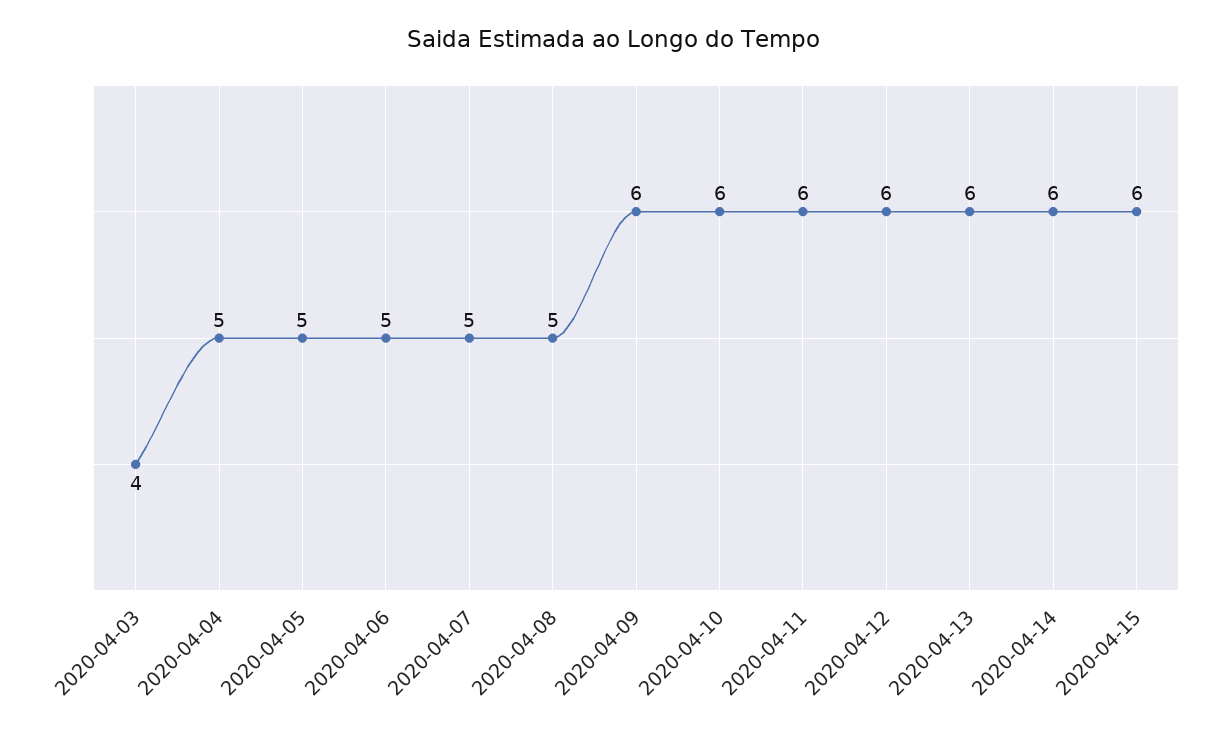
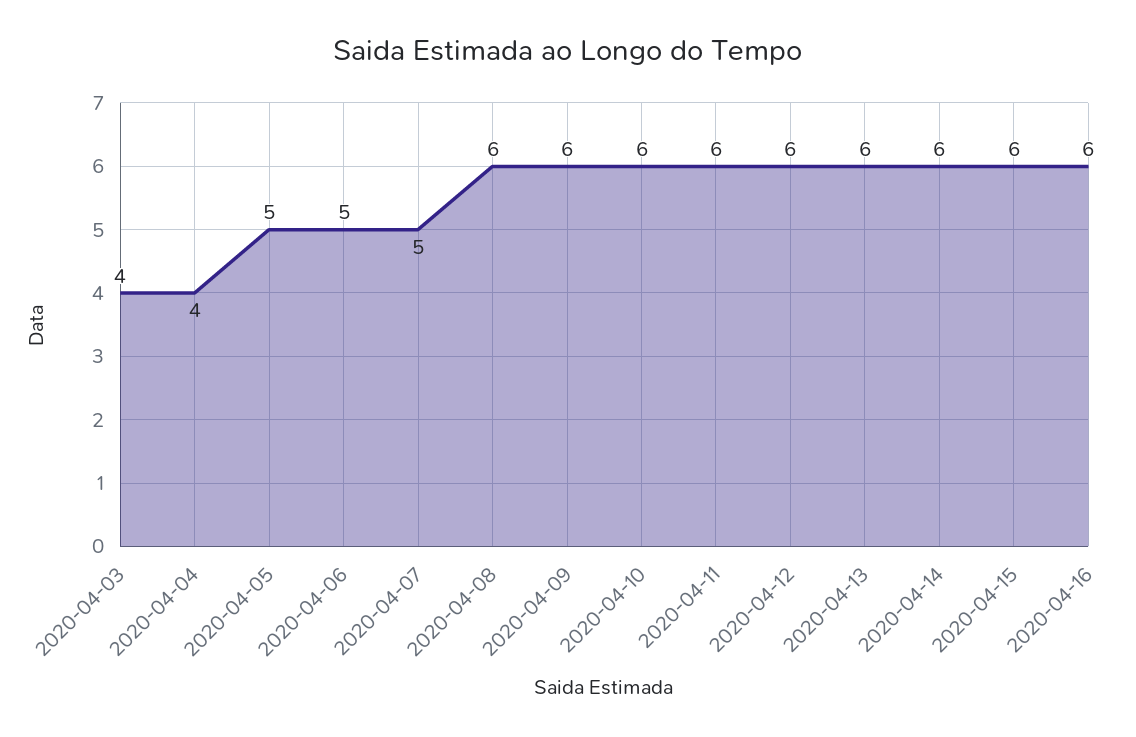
2020-04-04: 5 -> 4
2020-04-08: 5 -> 6
2020-04-16: none -> 6

